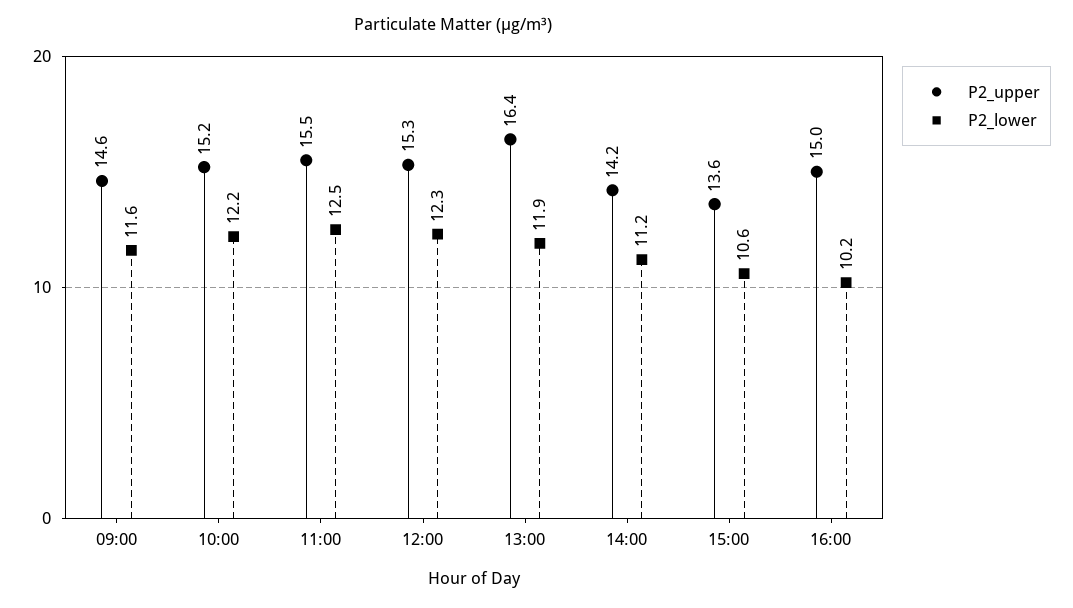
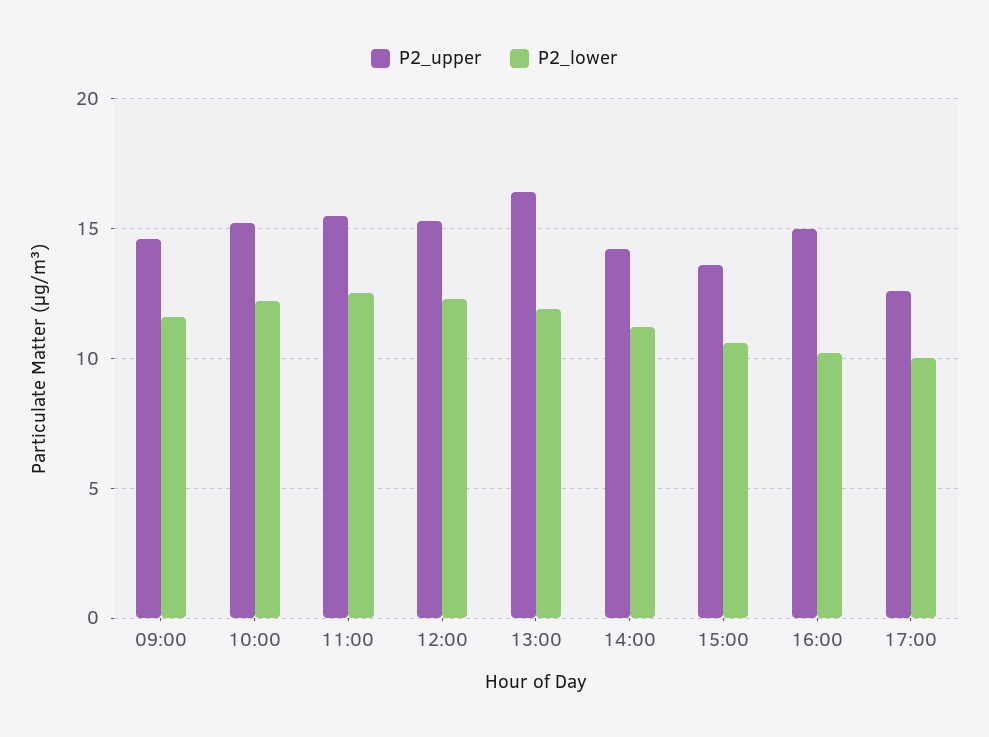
P2_upper, 17:00: none -> 12.5
P2_lower, 17:00: none -> 10

